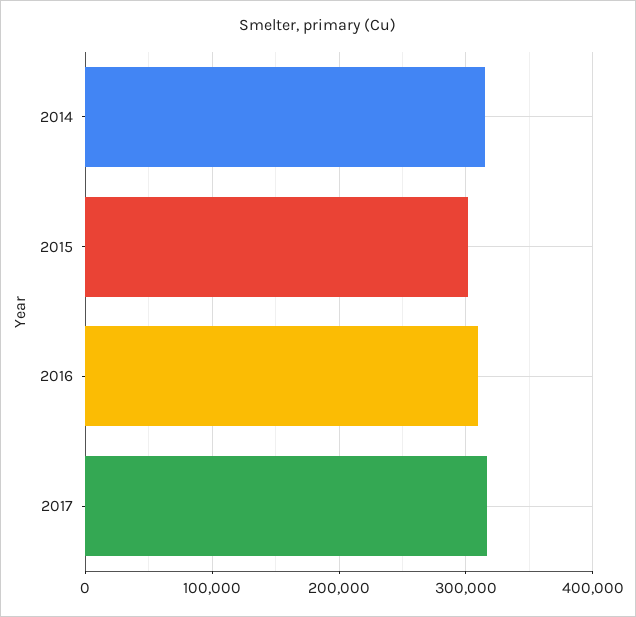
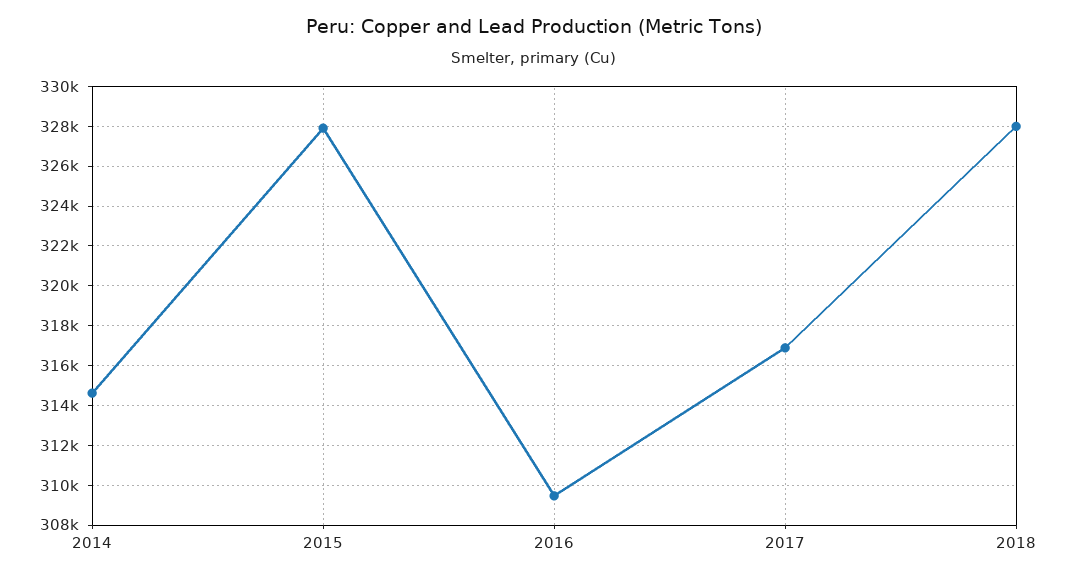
2015: 300000 -> 328000
2018: none -> 328000

